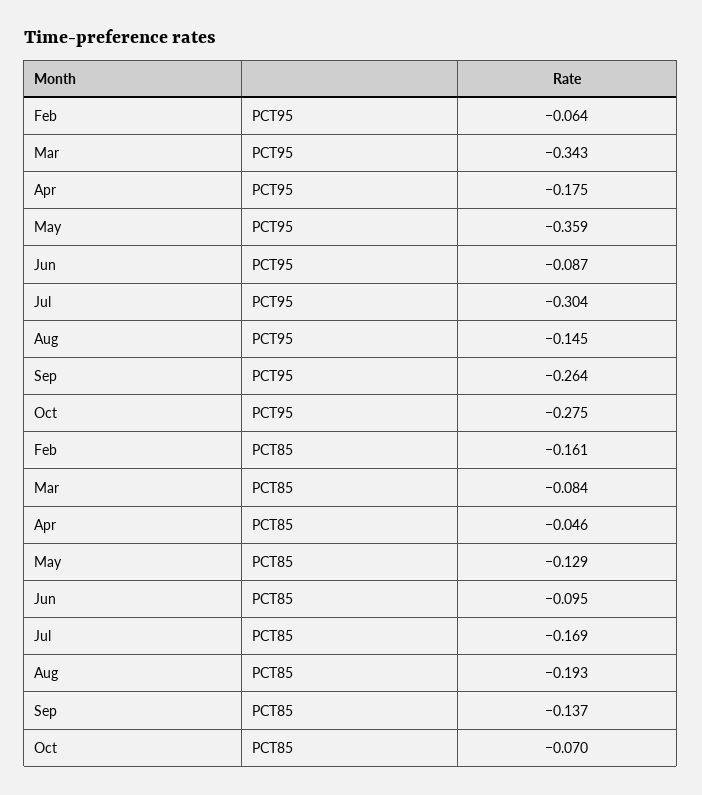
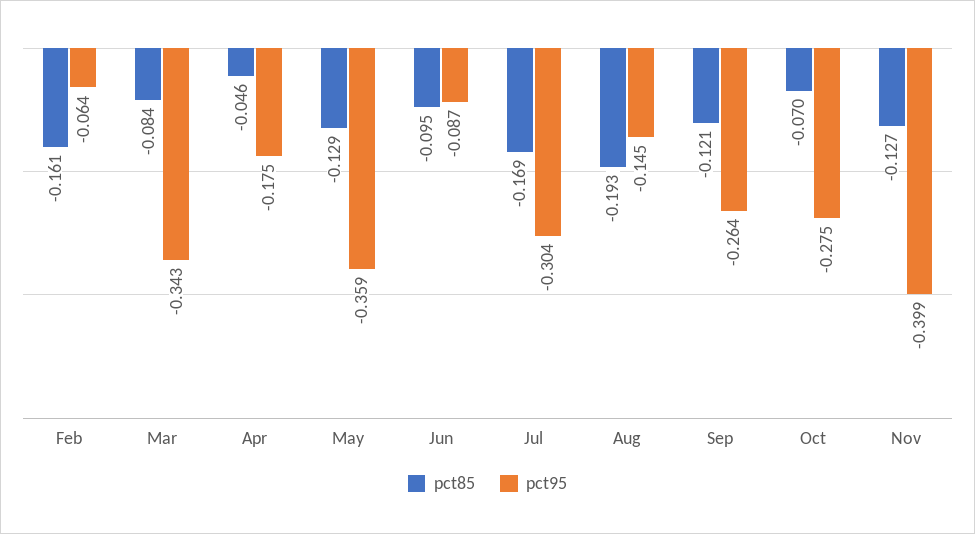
PCT85, Sep: -0.137 -> -0.121
PCT85, Nov: none -> -0.127
PCT95, Nov: none -> -0.399

